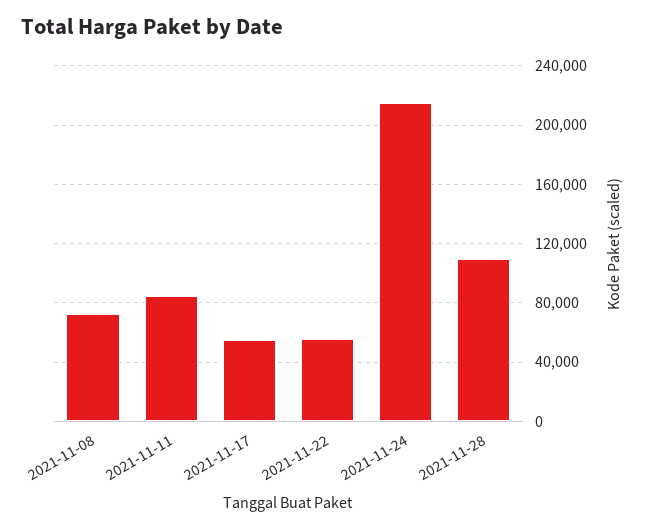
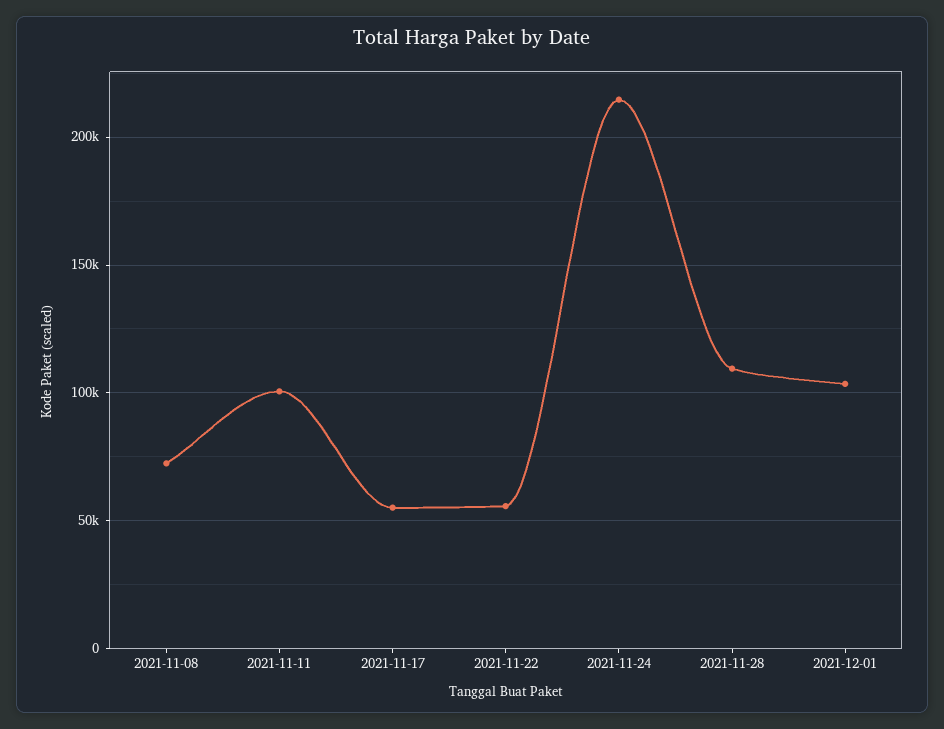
2021-11-11: 85000 -> 100000
2021-12-01: none -> 105000

